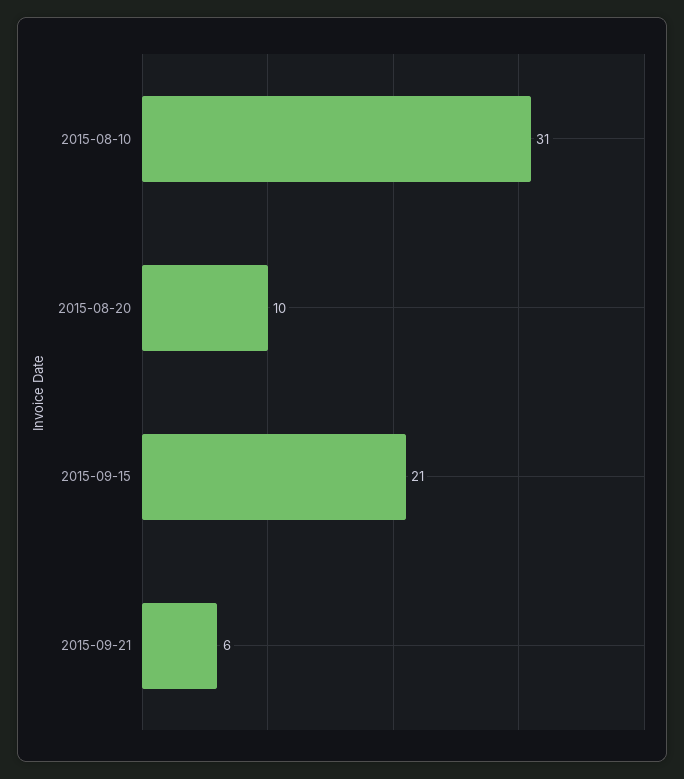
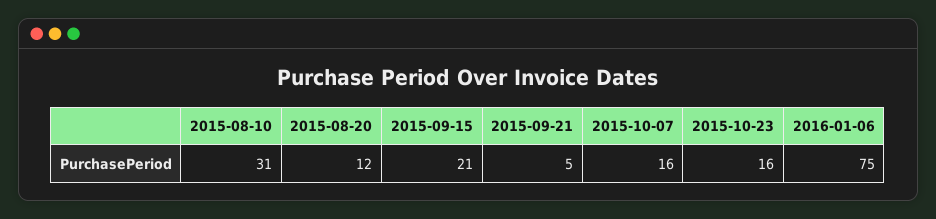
2015-08-20: 10 -> 12
2015-09-21: 6 -> 5
2015-10-07: none -> 16
2015-10-23: none -> 16
2016-01-06: none -> 75

